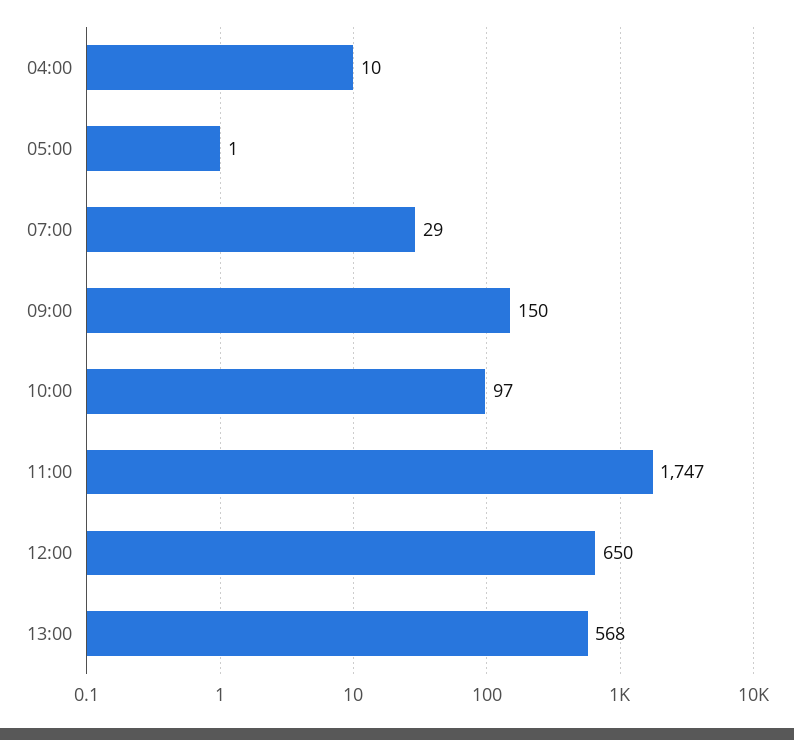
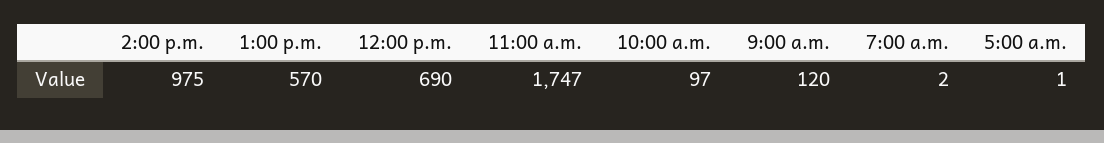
04:00: 10 -> none
07:00: 29 -> 2
09:00: 150 -> 120
12:00: 650 -> 690
13:00: 568 -> 570
2:00 p.m.: none -> 975

